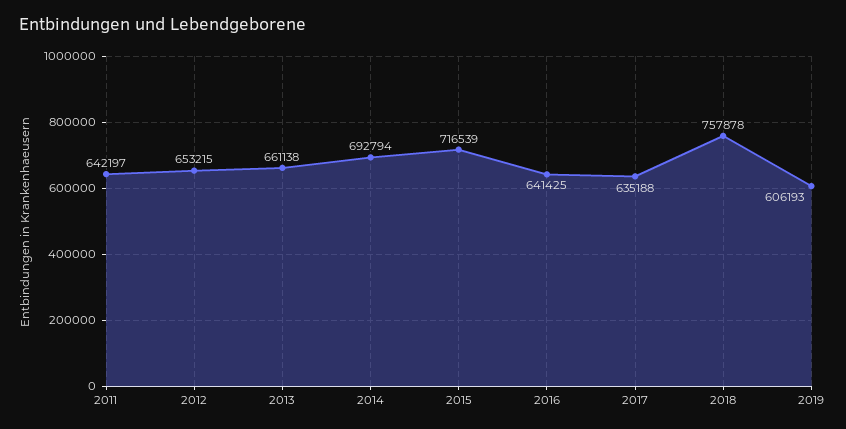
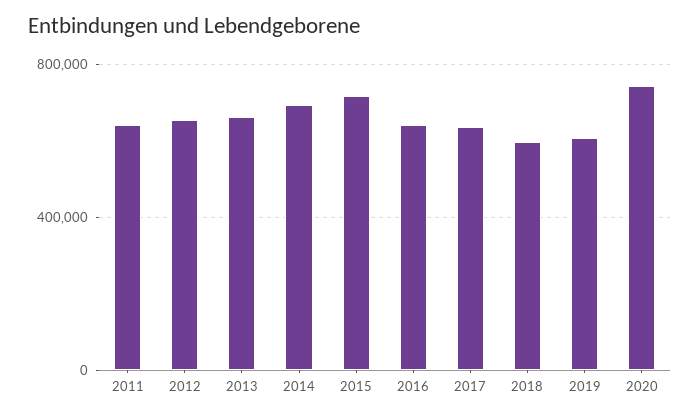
2018: 757878 -> 600000
2020: none -> 750000

